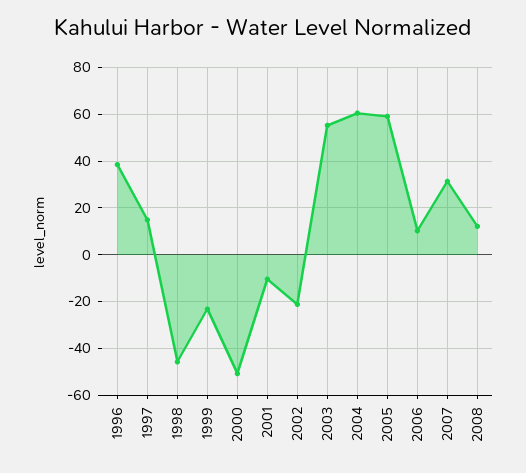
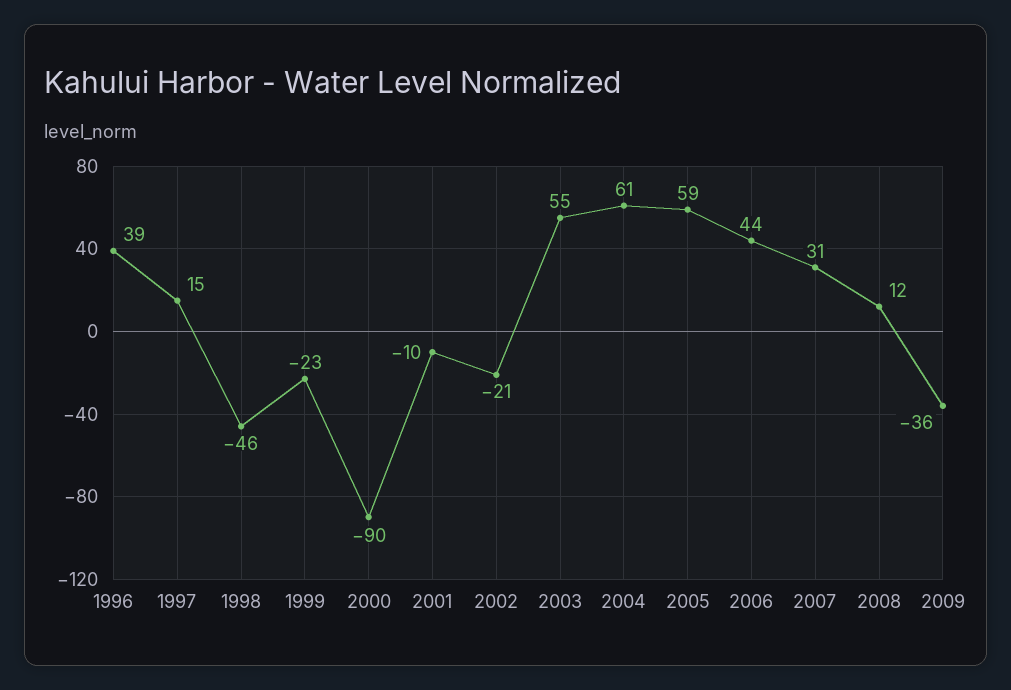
2000: -50 -> -90
2006: 10 -> 44
2009: none -> -36

